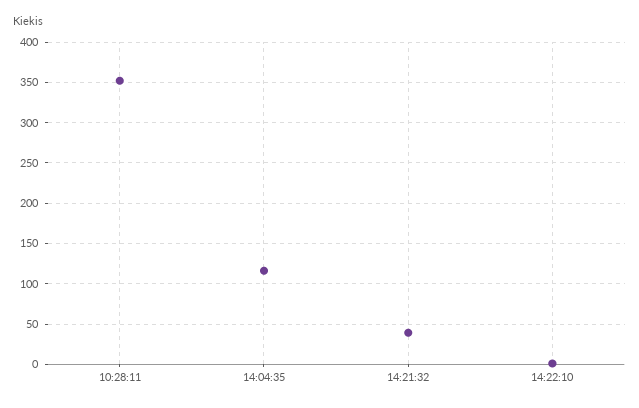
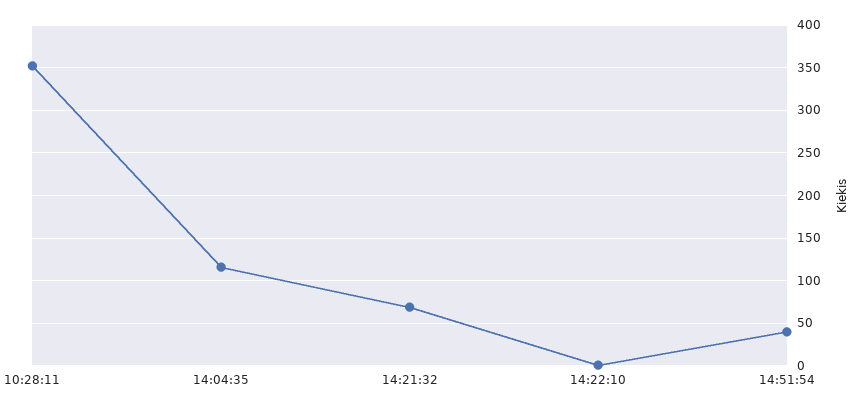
14:21:32: 40 -> 70
14:51:54: none -> 40

